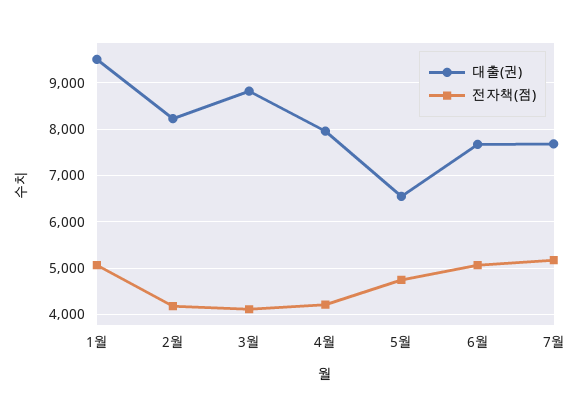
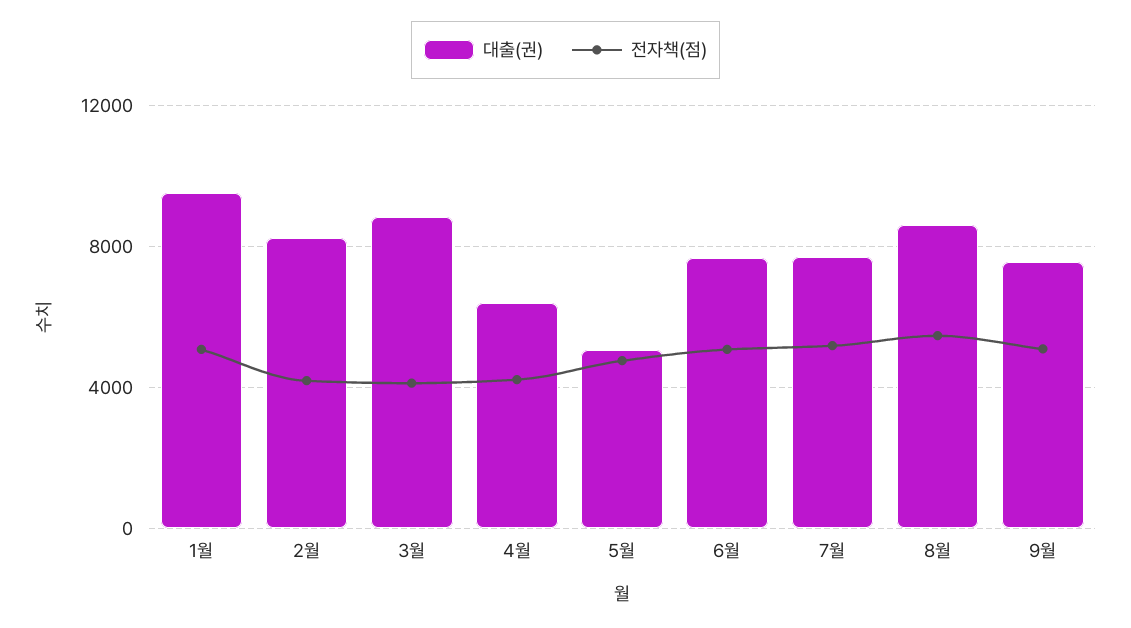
대출(권), 4월: 8000 -> 6500
대출(권), 5월: 6600 -> 5000
대출(권), 8월: none -> 8500
전자책(점), 8월: none -> 5500
대출(권), 9월: none -> 7500
전자책(점), 9월: none -> 5000

